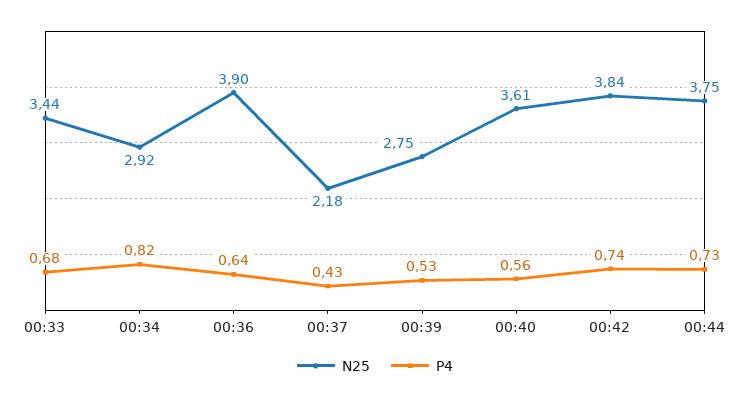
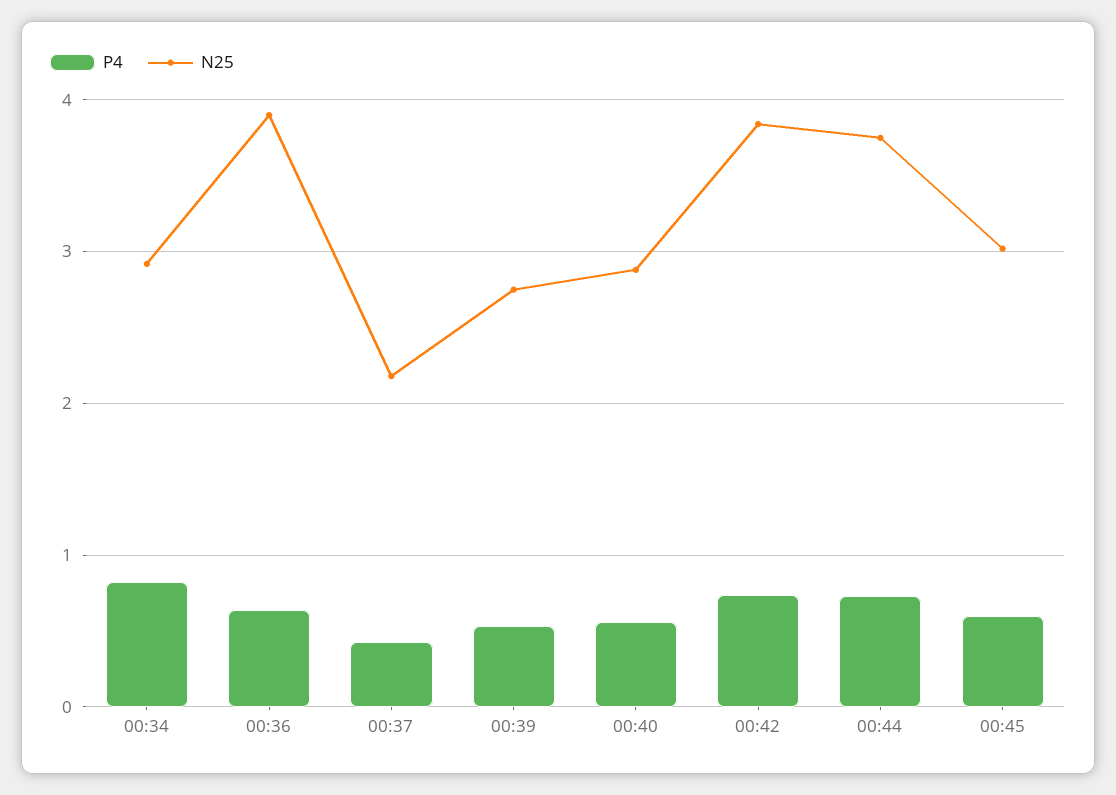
N25, 00:33: 3.44 -> none
P4, 00:33: 0.68 -> none
N25, 00:40: 3.61 -> 2.9
P4, 00:45: none -> 0.6
N25, 00:45: none -> 3

